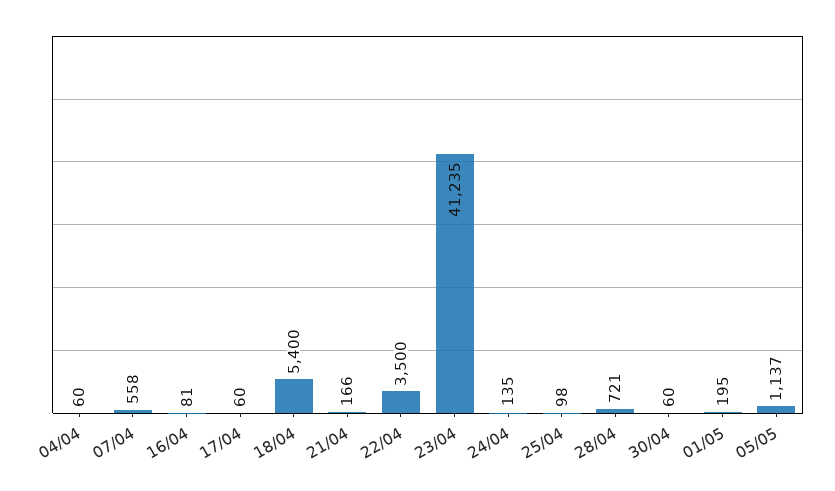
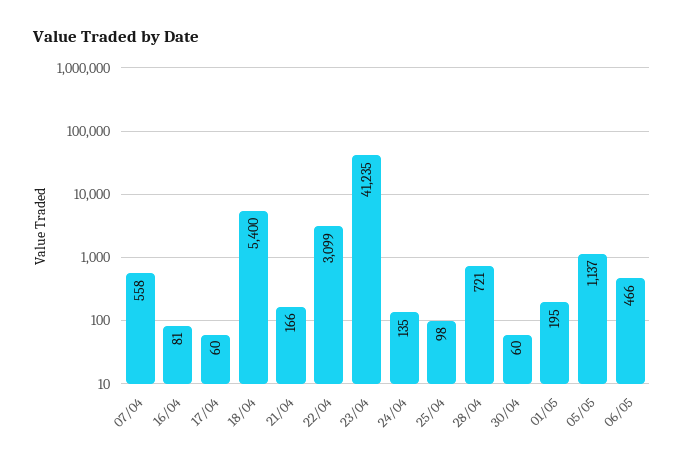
04/04: 60 -> none
22/04: 3500 -> 3099
06/05: none -> 466

